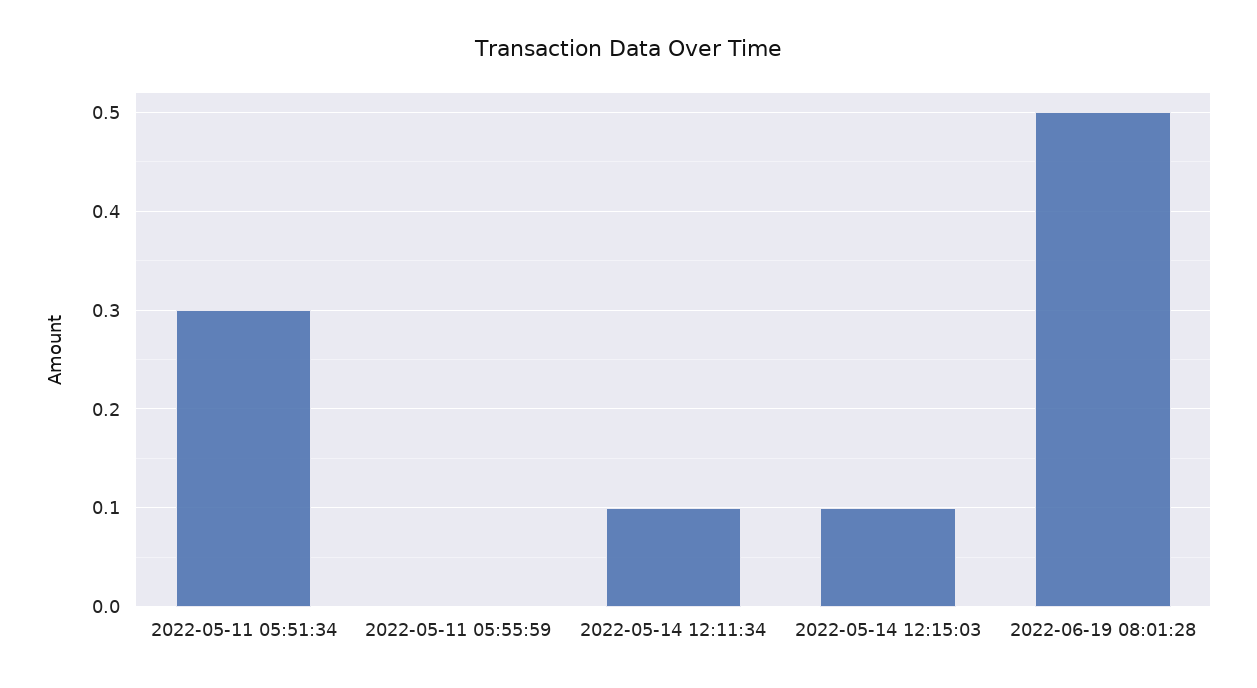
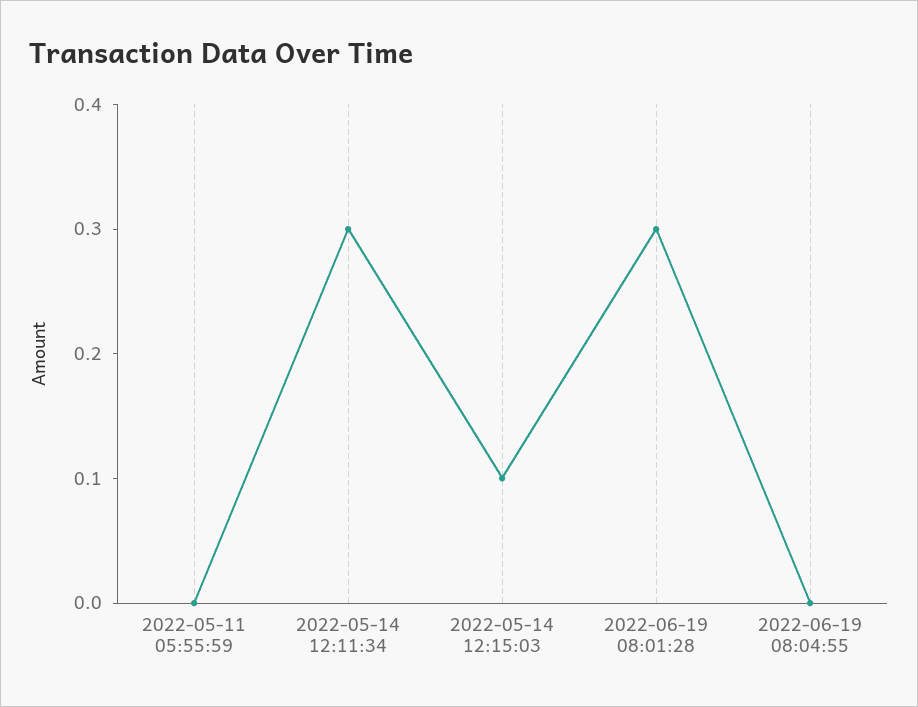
2022-05-11 05:51:34: 0.3 -> none
2022-05-14 12:11:34: 0.1 -> 0.3
2022-06-19 08:01:28: 0.5 -> 0.3
2022-06-19 08:04:55: none -> 0

